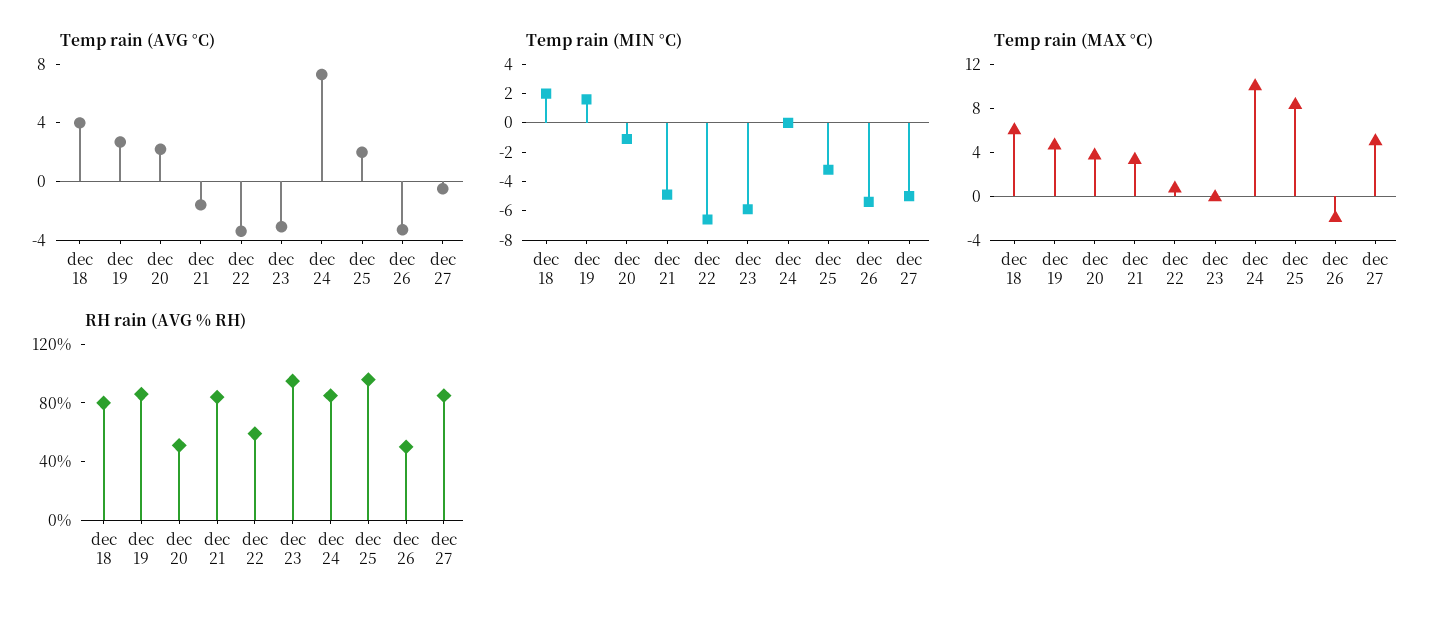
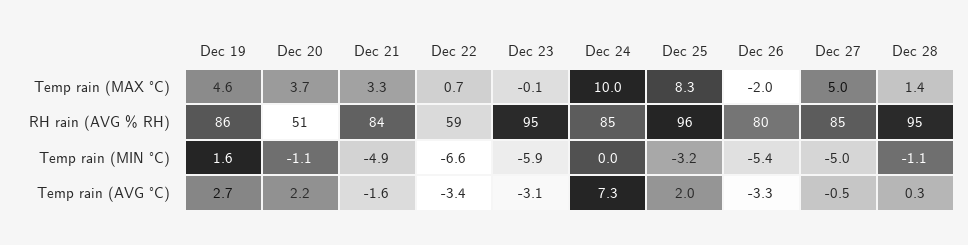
Temp rain (AVG °C), dec 18: 4 -> none
Temp rain (MIN °C), dec 18: 2 -> none
Temp rain (MAX °C), dec 18: 6 -> none
RH rain (AVG % RH), dec 18: 80 -> none
RH rain (AVG % RH), dec 26: 50 -> 80
Temp rain (MAX °C), Dec 28: none -> 1.4
RH rain (AVG % RH), Dec 28: none -> 95
Temp rain (MIN °C), Dec 28: none -> -1.1
Temp rain (AVG °C), Dec 28: none -> 0.3

